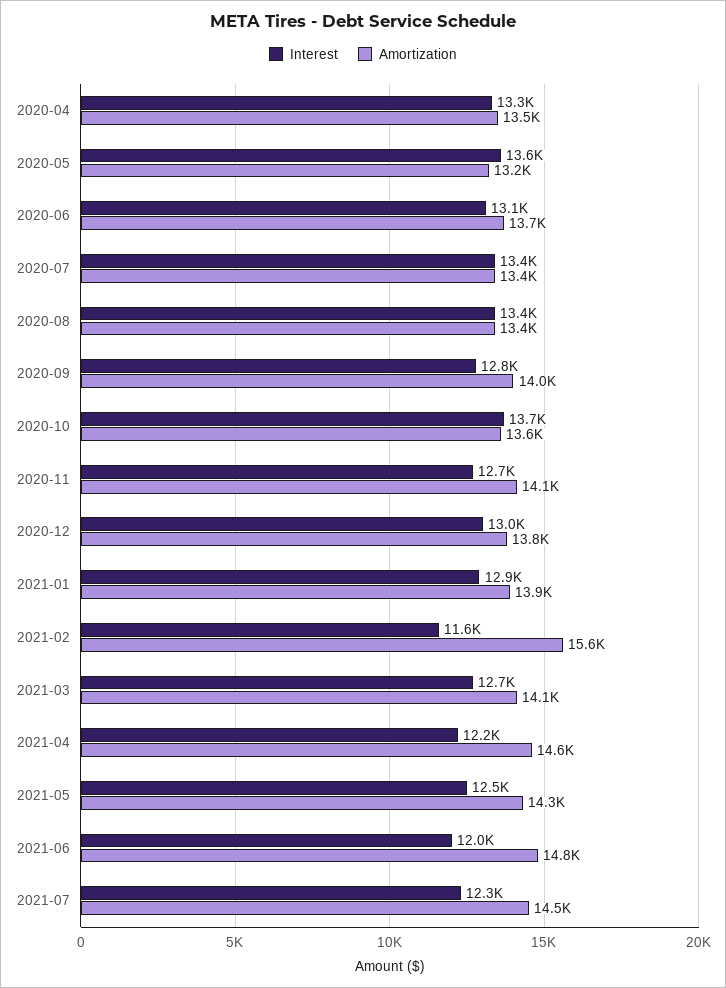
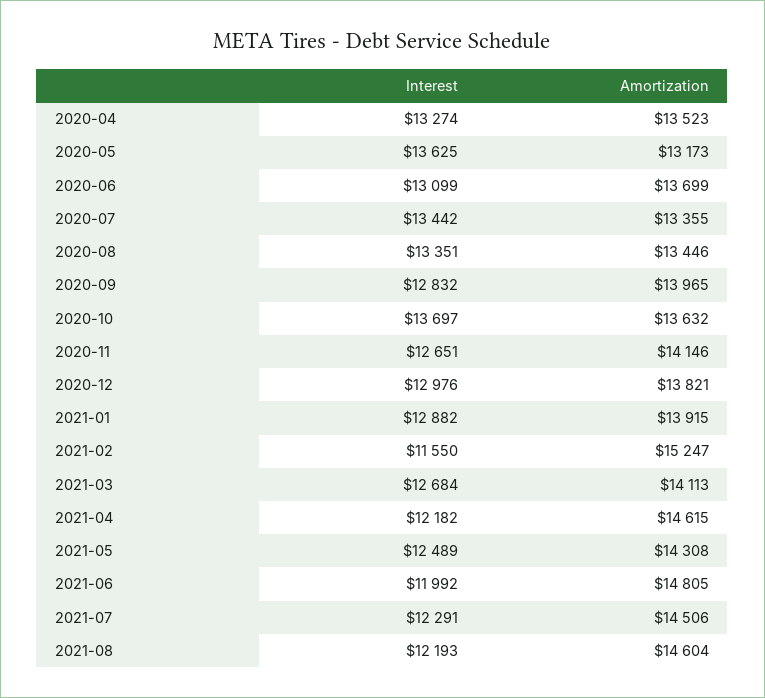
Amortization, 2021-02: 15600 -> 15247
Interest, 2021-08: none -> 12193
Amortization, 2021-08: none -> 14604

